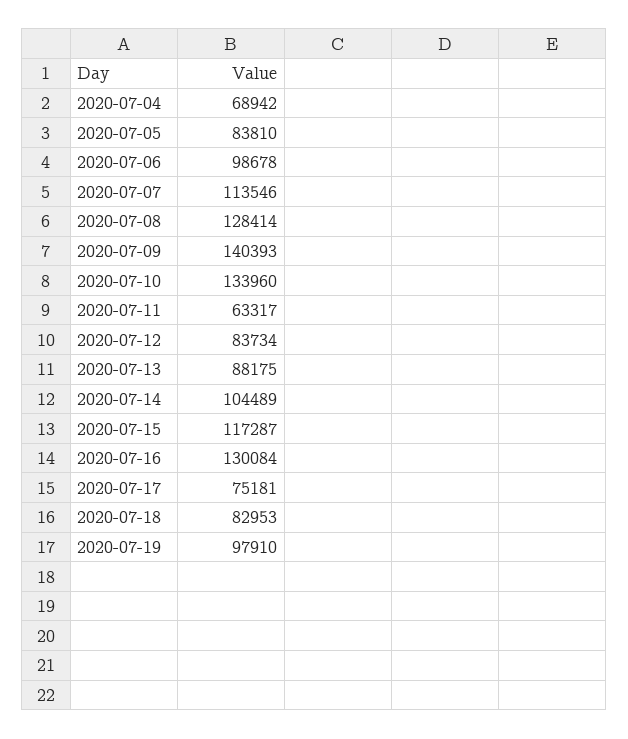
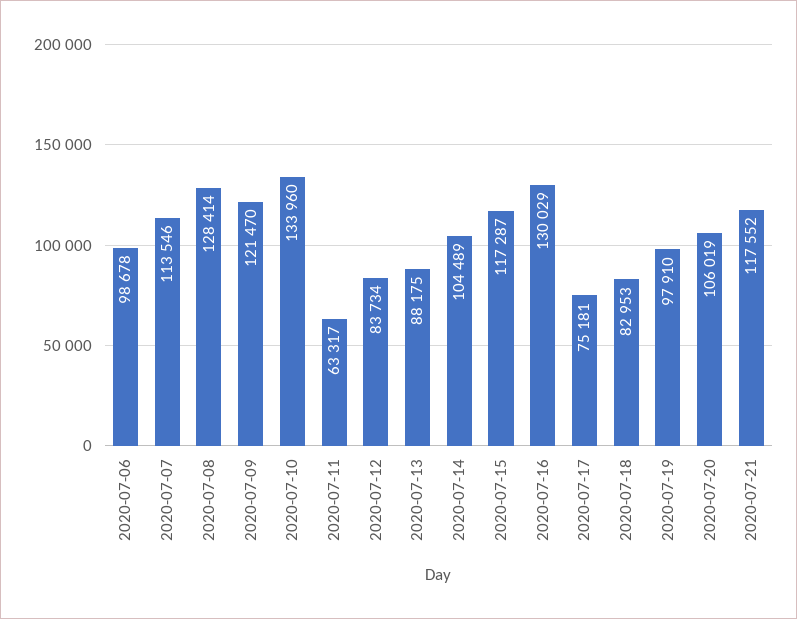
2020-07-04: 68942 -> none
2020-07-05: 83810 -> none
2020-07-09: 140393 -> 121470
2020-07-16: 130084 -> 130029
2020-07-20: none -> 106019
2020-07-21: none -> 117552

